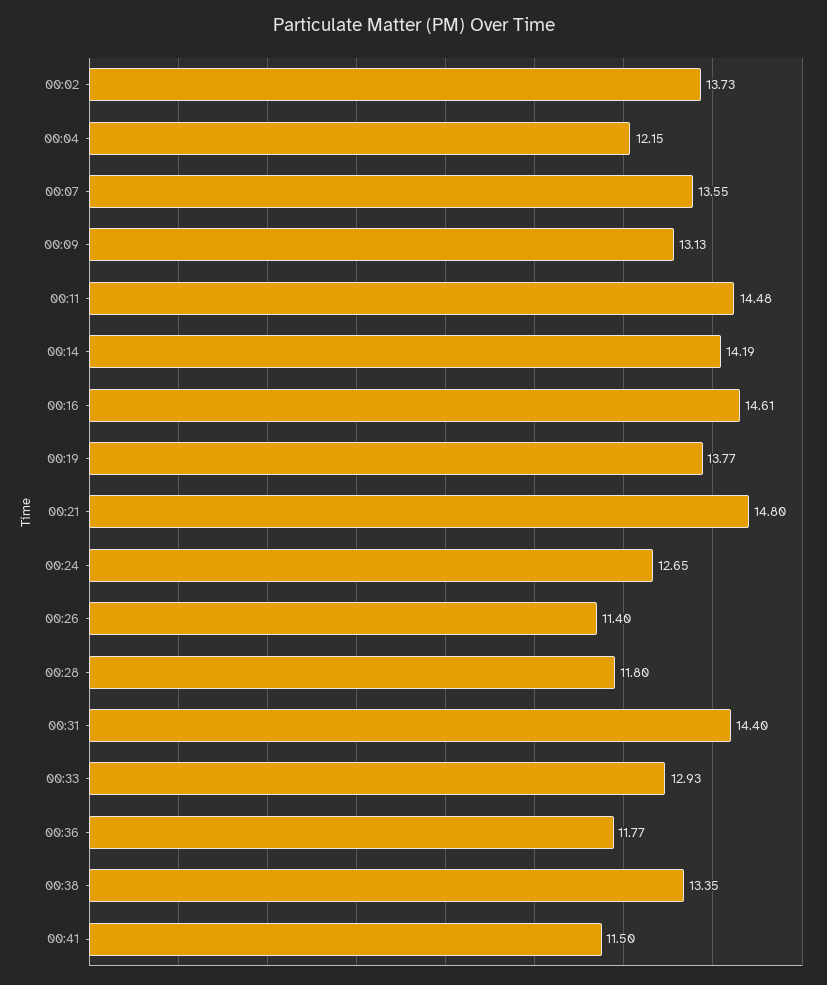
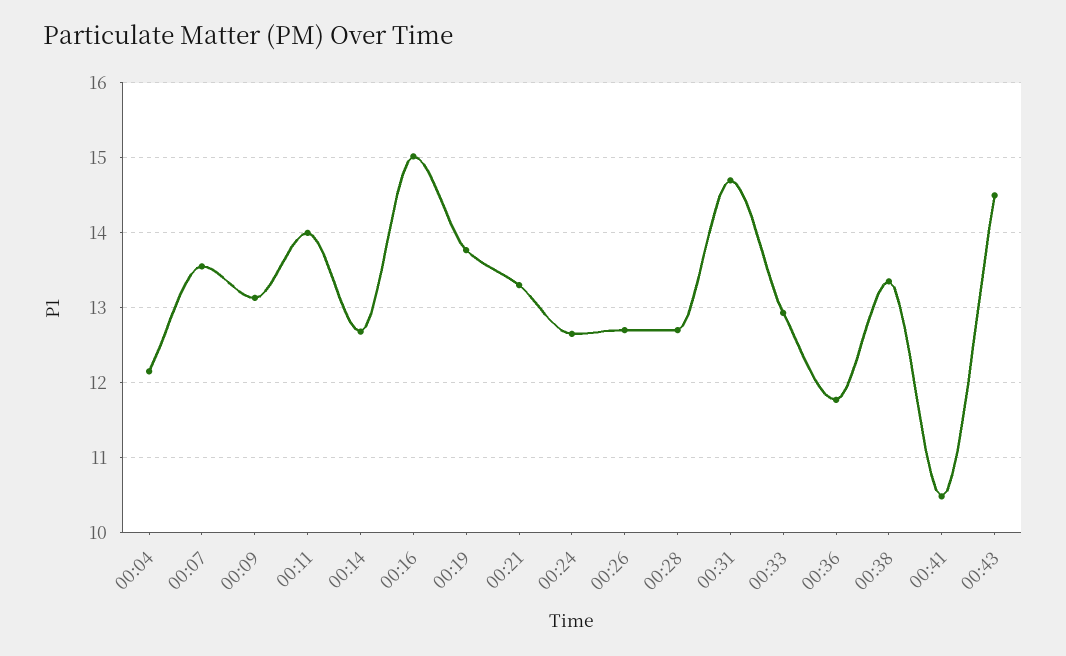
00:02: 13.73 -> none
00:11: 14.48 -> 14
00:14: 14.19 -> 12.7
00:16: 14.61 -> 15
00:21: 14.8 -> 13.3
00:26: 11.4 -> 12.7
00:28: 11.8 -> 12.7
00:31: 14.4 -> 14.7
00:41: 11.5 -> 10.5
00:43: none -> 14.5

